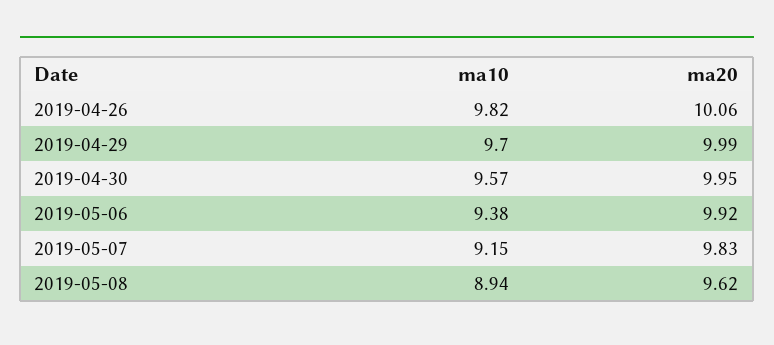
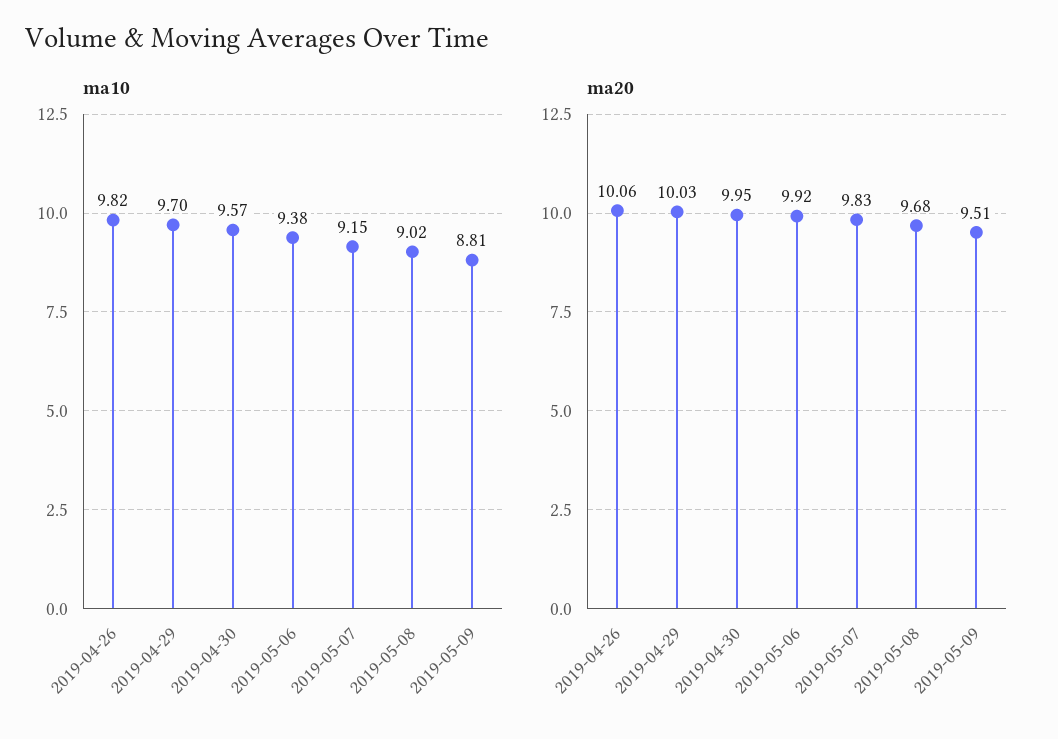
ma20, 2019-04-29: 9.99 -> 10.03
ma10, 2019-05-08: 8.94 -> 9.02
ma20, 2019-05-08: 9.62 -> 9.68
ma10, 2019-05-09: none -> 8.81
ma20, 2019-05-09: none -> 9.51

